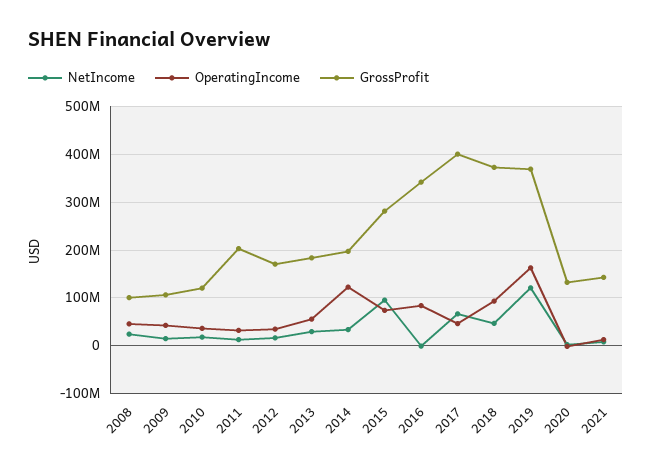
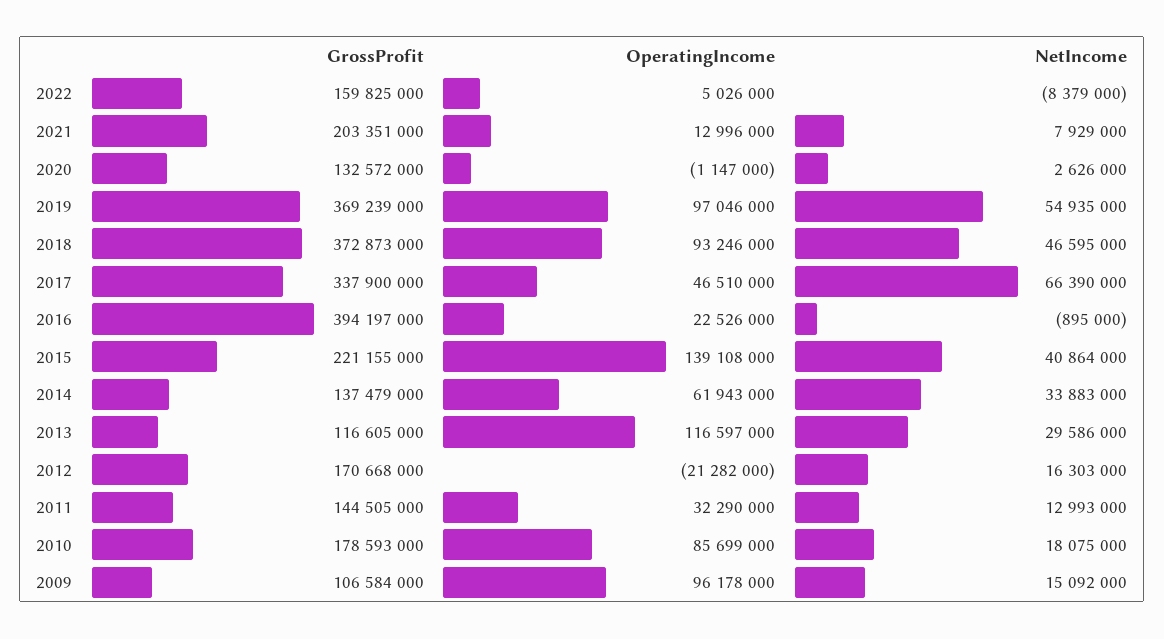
NetIncome, 2008: 20000000 -> none
OperatingIncome, 2008: 40000000 -> none
GrossProfit, 2008: 100000000 -> none
OperatingIncome, 2009: 40000000 -> 96178000
OperatingIncome, 2010: 40000000 -> 85699000
GrossProfit, 2010: 120000000 -> 178593000
GrossProfit, 2011: 200000000 -> 144505000
OperatingIncome, 2012: 40000000 -> -21282000
OperatingIncome, 2013: 60000000 -> 116597000
GrossProfit, 2013: 180000000 -> 116605000
OperatingIncome, 2014: 120000000 -> 61943000
GrossProfit, 2014: 200000000 -> 137479000
NetIncome, 2015: 100000000 -> 40864000
OperatingIncome, 2015: 80000000 -> 139108000
GrossProfit, 2015: 280000000 -> 221155000
OperatingIncome, 2016: 80000000 -> 22526000
GrossProfit, 2016: 340000000 -> 394197000
GrossProfit, 2017: 400000000 -> 337900000
NetIncome, 2019: 120000000 -> 54935000
OperatingIncome, 2019: 160000000 -> 97046000
GrossProfit, 2021: 140000000 -> 203351000
GrossProfit, 2022: none -> 159825000
OperatingIncome, 2022: none -> 5026000
NetIncome, 2022: none -> -8379000

